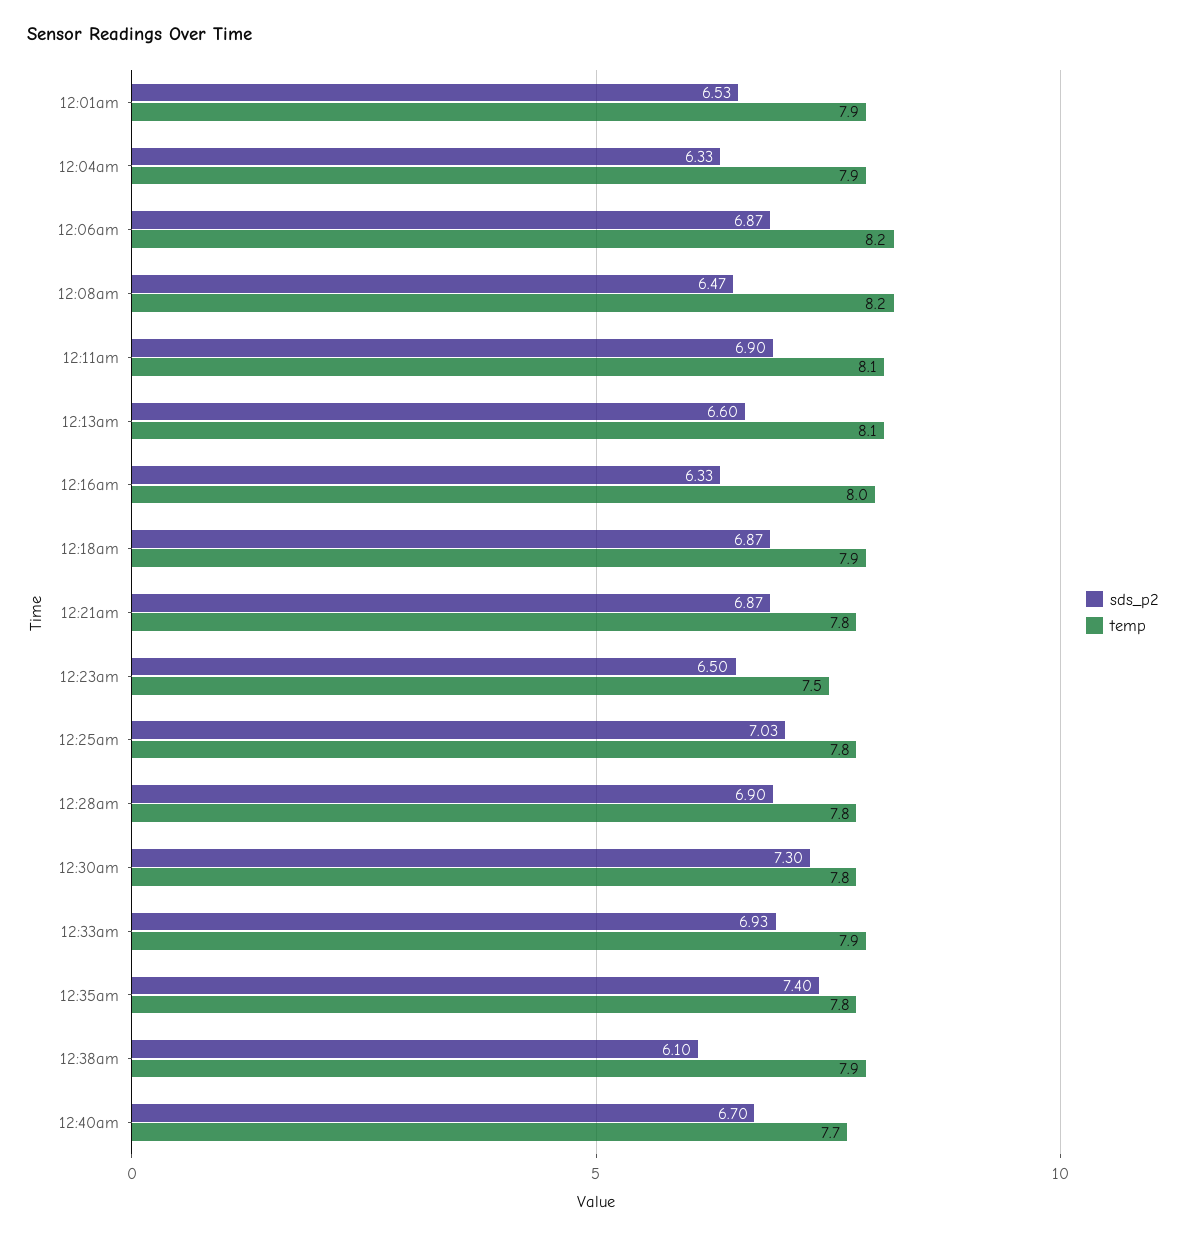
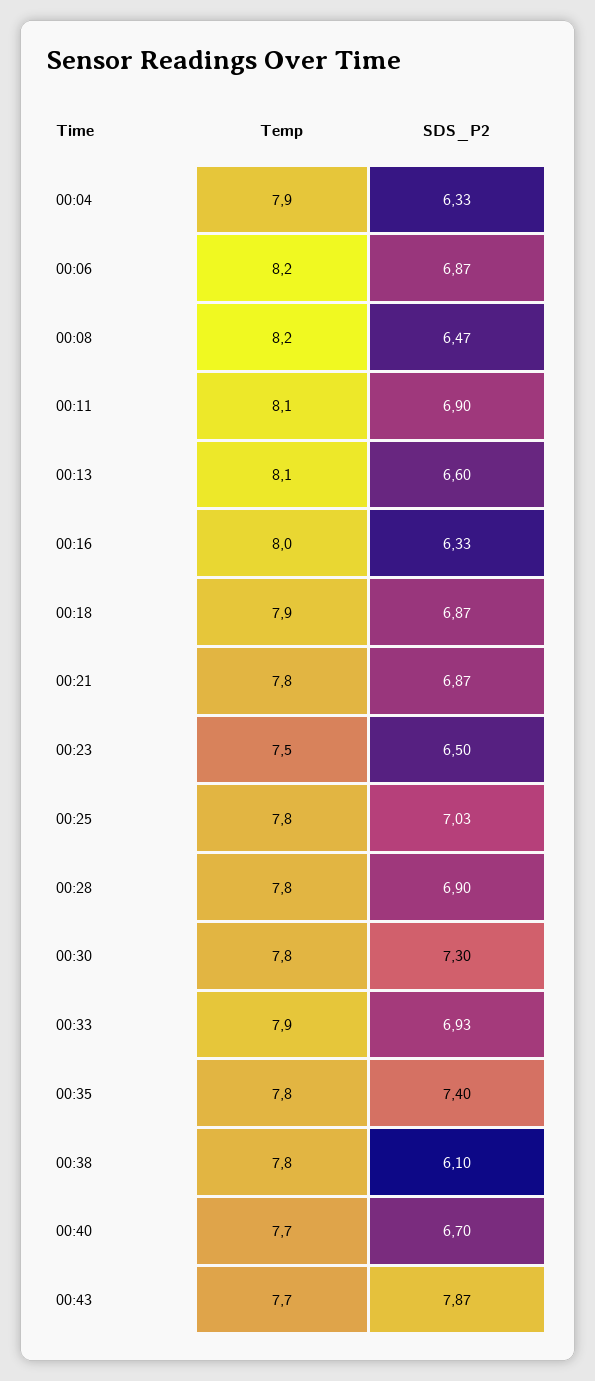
sds_p2, 12:01am: 6.53 -> none
temp, 12:01am: 7.9 -> none
temp, 12:38am: 7.9 -> 7.8
temp, 00:43: none -> 7.7
sds_p2, 00:43: none -> 7.87

